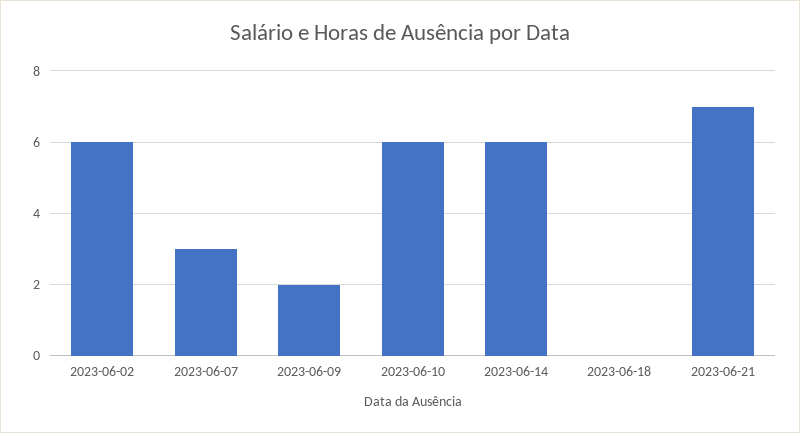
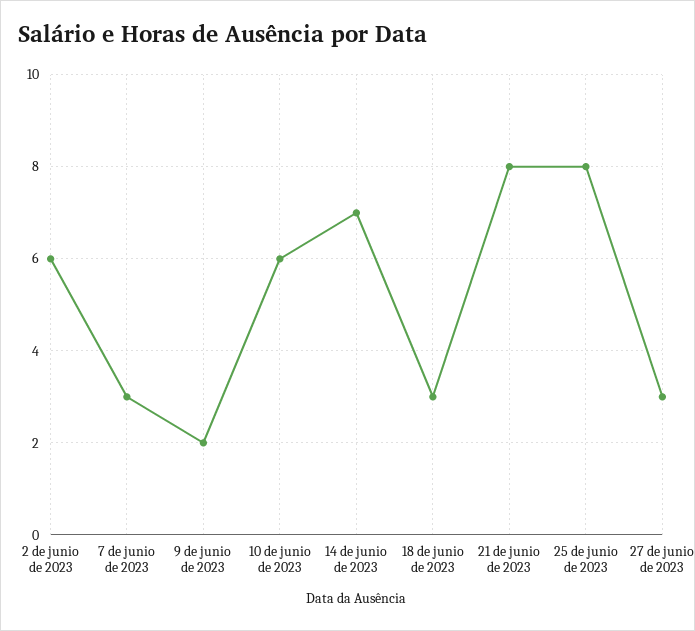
2023-06-14: 6 -> 7
2023-06-18: 0 -> 3
2023-06-21: 7 -> 8
25 de junio de 2023: none -> 8
27 de junio de 2023: none -> 3

